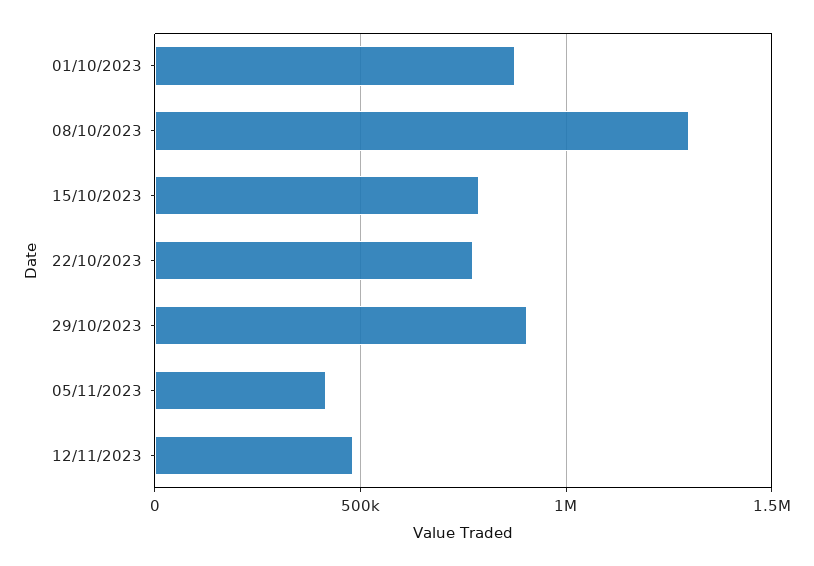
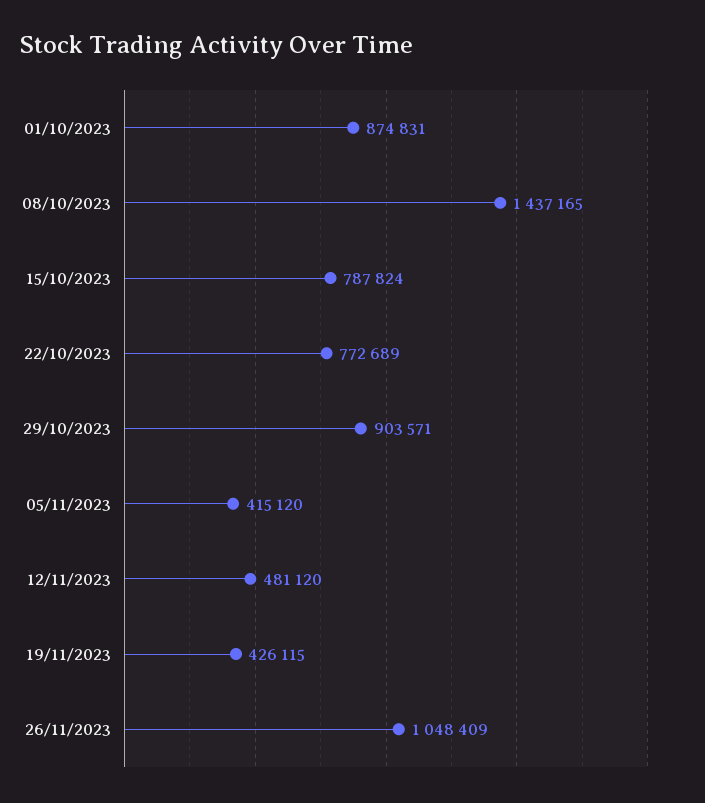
08/10/2023: 1300000 -> 1437165
19/11/2023: none -> 426115
26/11/2023: none -> 1048409

